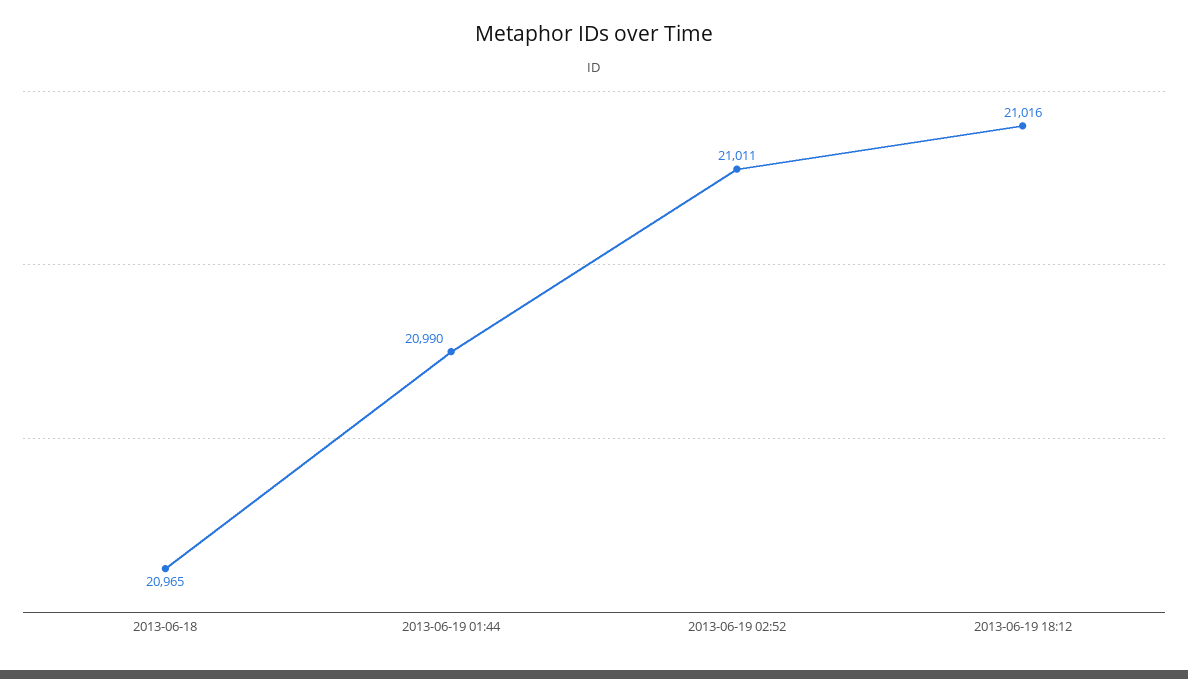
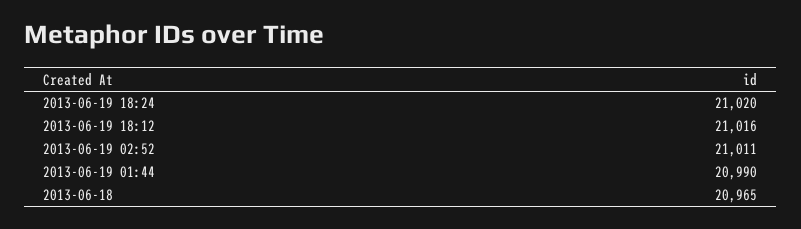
2013-06-19 18:24: none -> 21020

